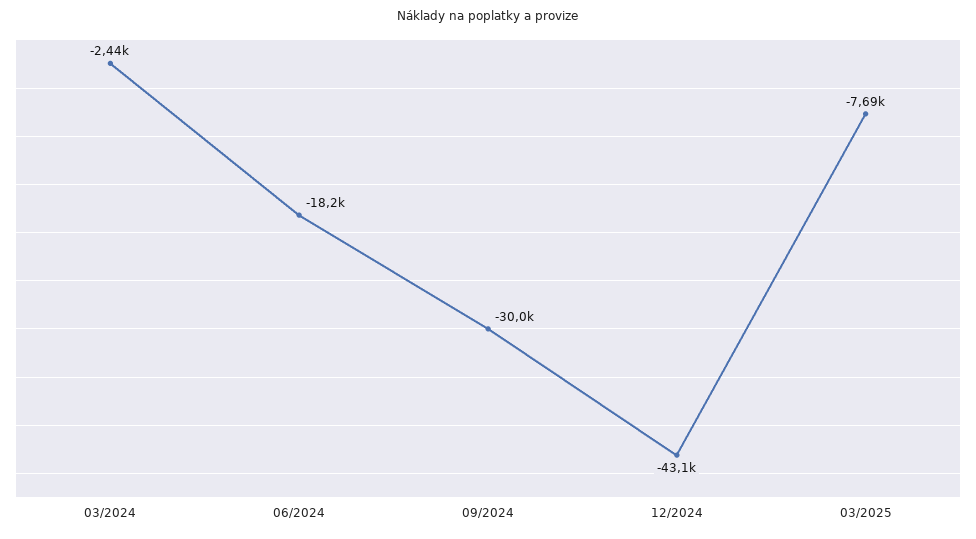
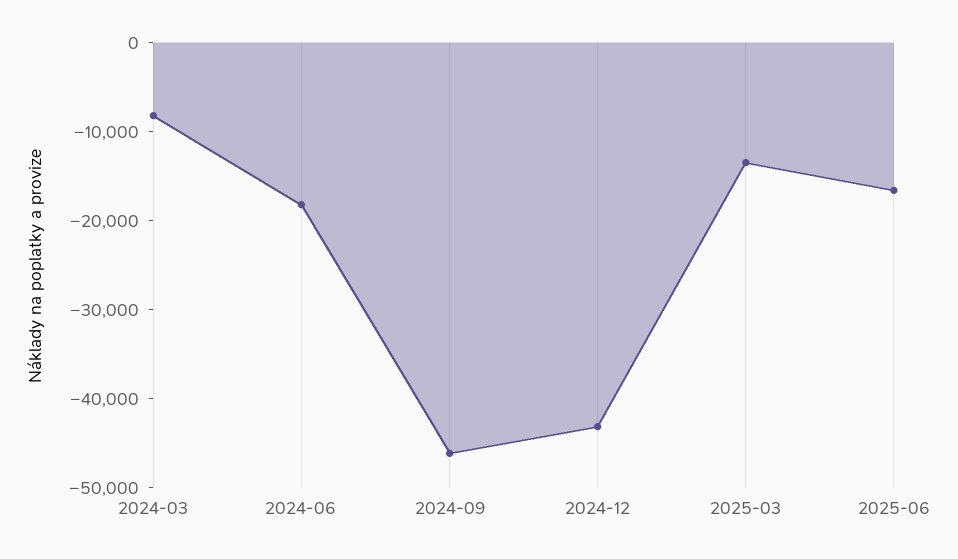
03/2024: -2440 -> -8000
09/2024: -30000 -> -46000
03/2025: -7690 -> -14000
2025-06: none -> -16000

